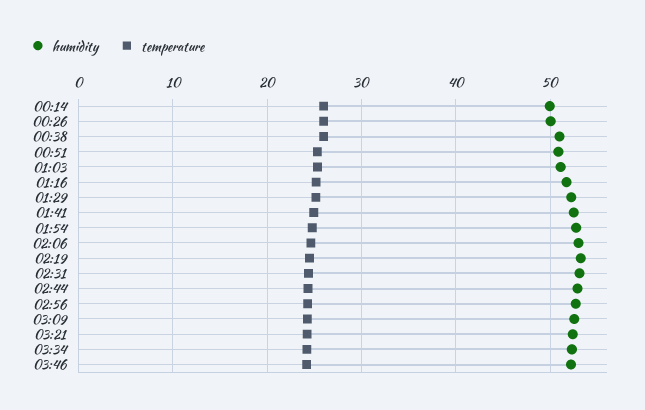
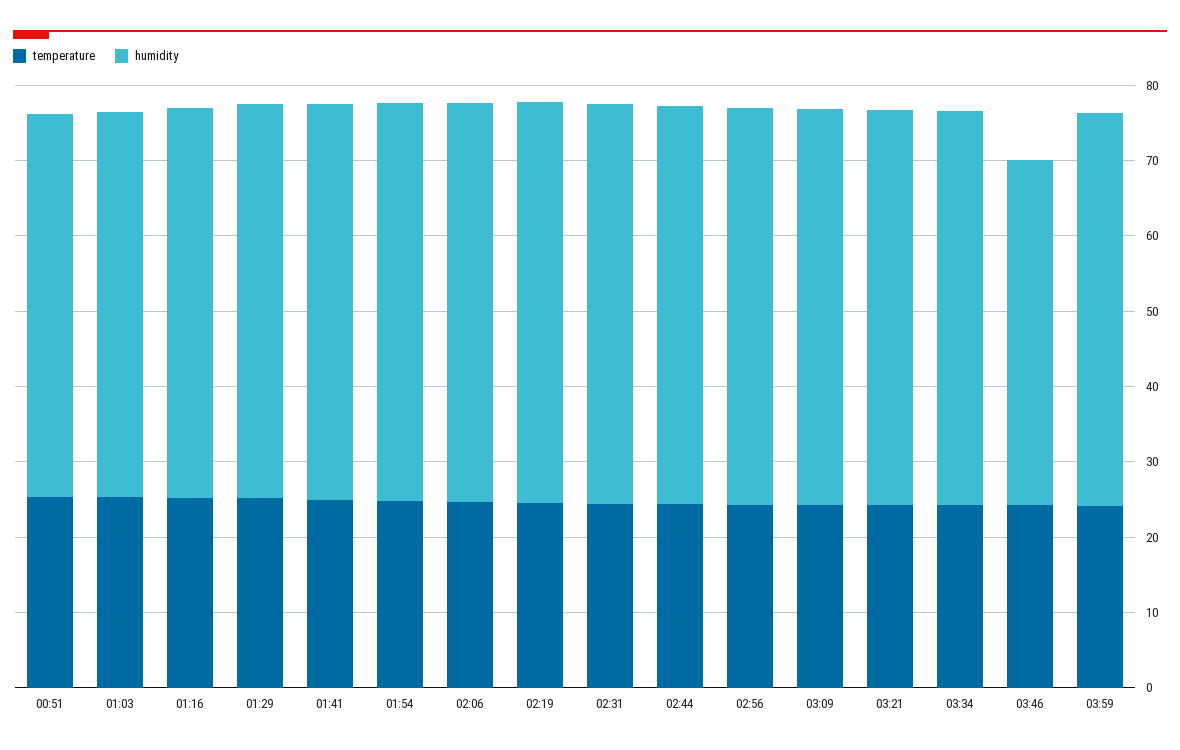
humidity, 00:14: 50 -> none
temperature, 00:14: 26 -> none
humidity, 00:26: 50 -> none
temperature, 00:26: 26 -> none
humidity, 00:38: 51 -> none
temperature, 00:38: 26 -> none
humidity, 03:46: 52 -> 46
temperature, 03:59: none -> 24
humidity, 03:59: none -> 52

